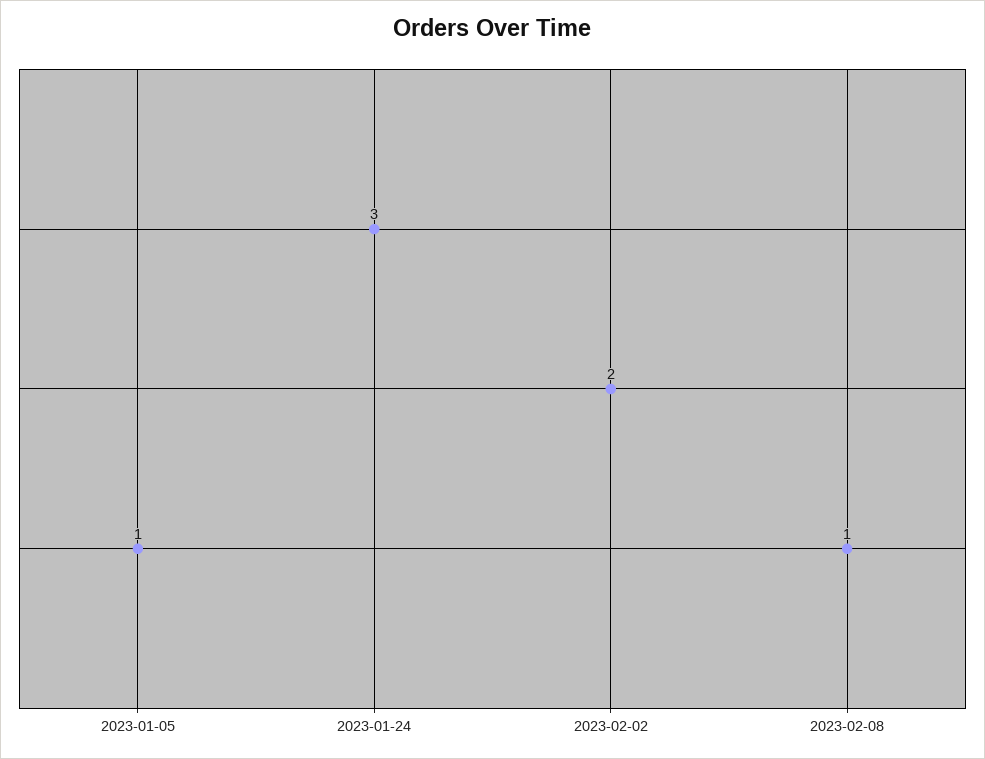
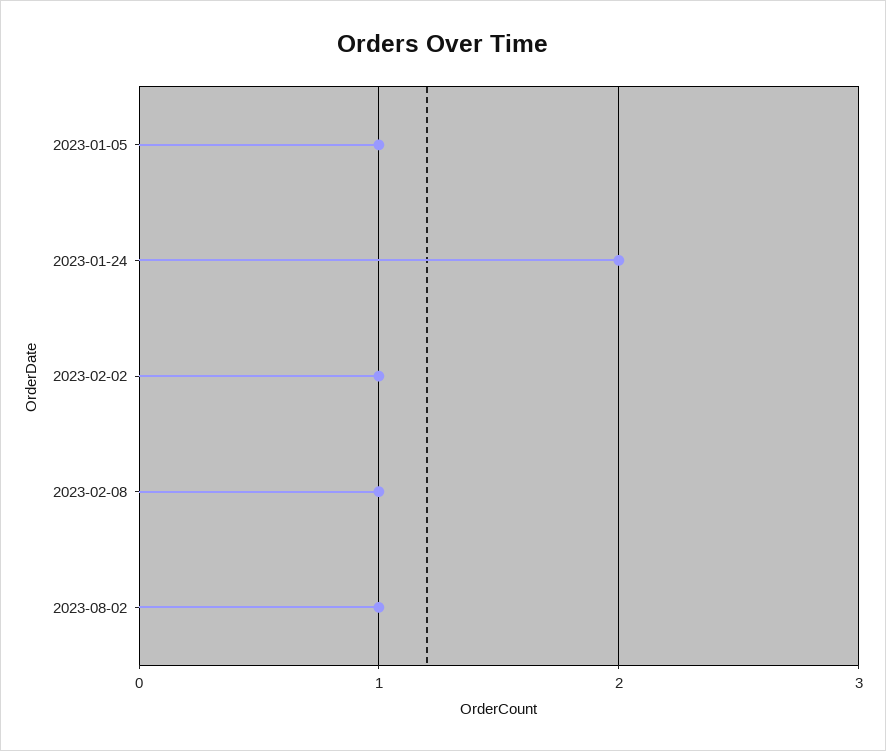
2023-01-24: 3 -> 2
2023-02-02: 2 -> 1
2023-08-02: none -> 1

